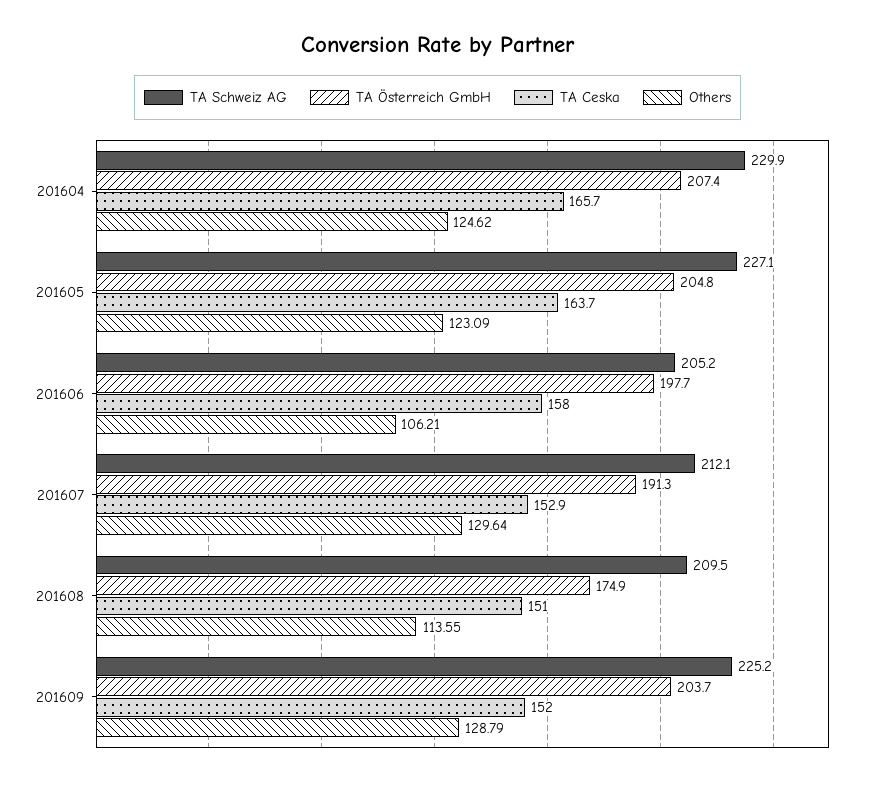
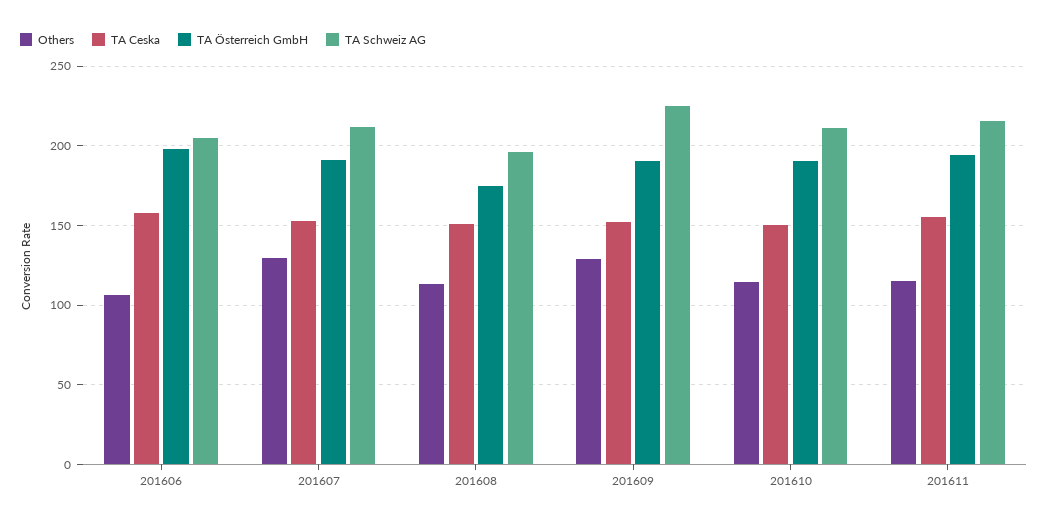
TA Schweiz AG, 201604: 229.9 -> none
TA Österreich GmbH, 201604: 207.4 -> none
TA Ceska, 201604: 165.7 -> none
Others, 201604: 124.62 -> none
TA Schweiz AG, 201605: 227.1 -> none
TA Österreich GmbH, 201605: 204.8 -> none
TA Ceska, 201605: 163.7 -> none
Others, 201605: 123.09 -> none
TA Schweiz AG, 201608: 209.5 -> 195
TA Österreich GmbH, 201609: 203.7 -> 190
Others, 201610: none -> 115
TA Ceska, 201610: none -> 150
TA Österreich GmbH, 201610: none -> 190
TA Schweiz AG, 201610: none -> 210
Others, 201611: none -> 115
TA Ceska, 201611: none -> 155
TA Österreich GmbH, 201611: none -> 195
TA Schweiz AG, 201611: none -> 215

